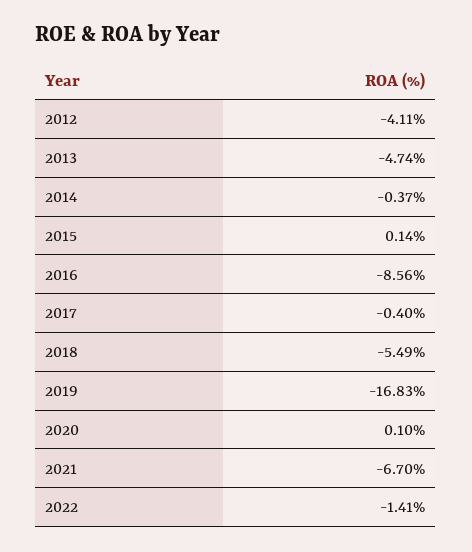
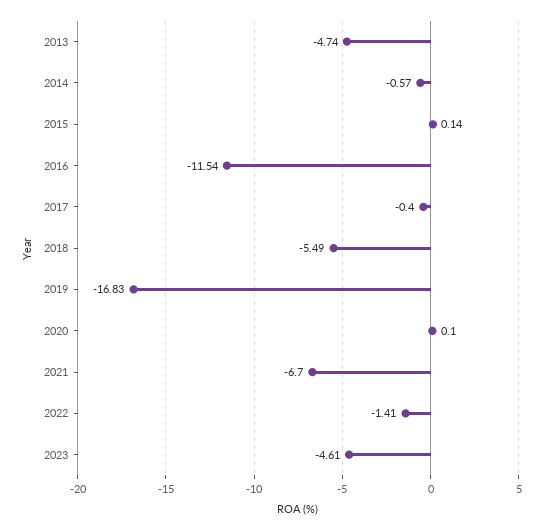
2012: -4.11 -> none
2014: -0.37 -> -0.57
2016: -8.56 -> -11.54
2023: none -> -4.61

